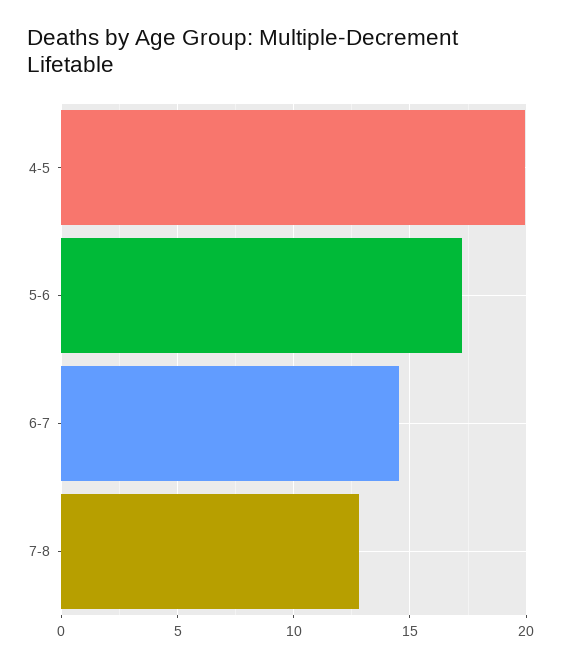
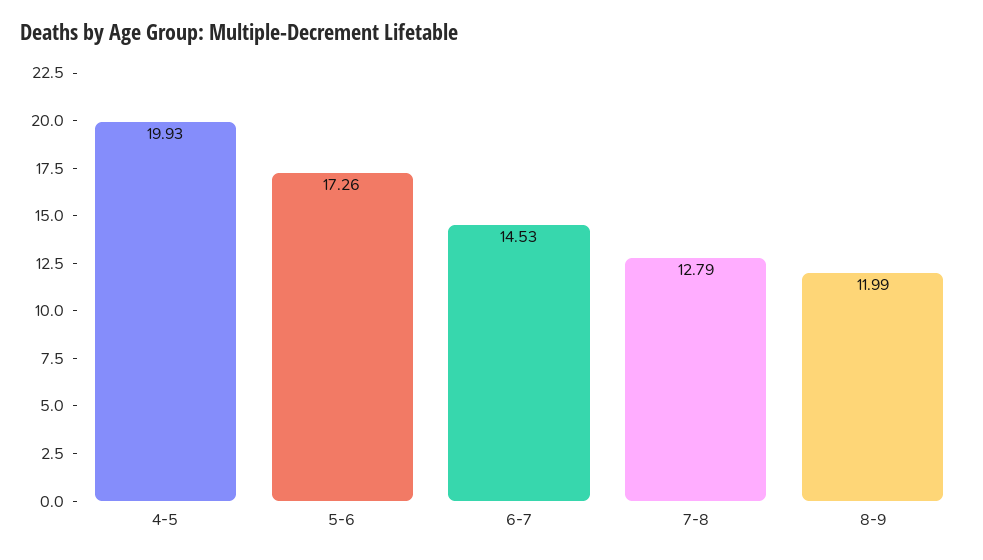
8-9: none -> 11.99

